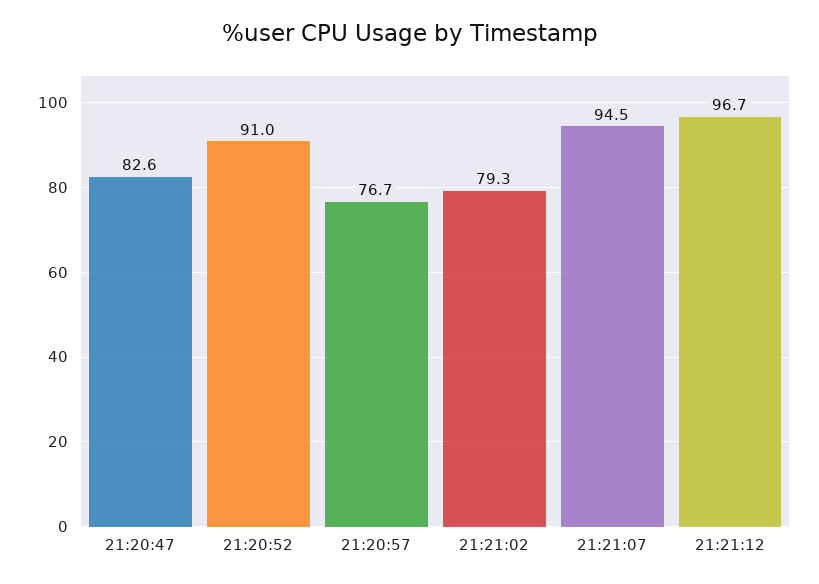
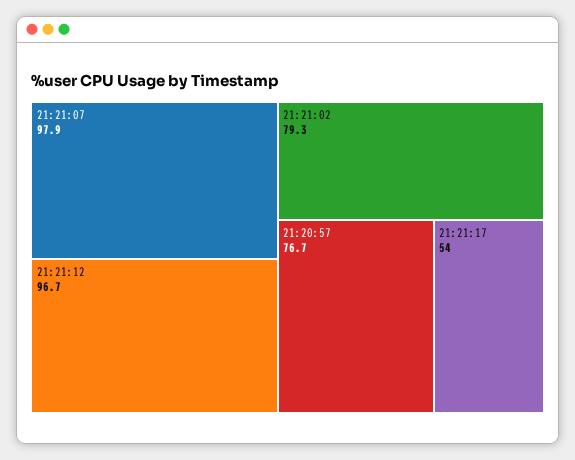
21:20:47: 82.6 -> none
21:20:52: 91 -> none
21:21:07: 94.5 -> 97.9
21:21:17: none -> 54

